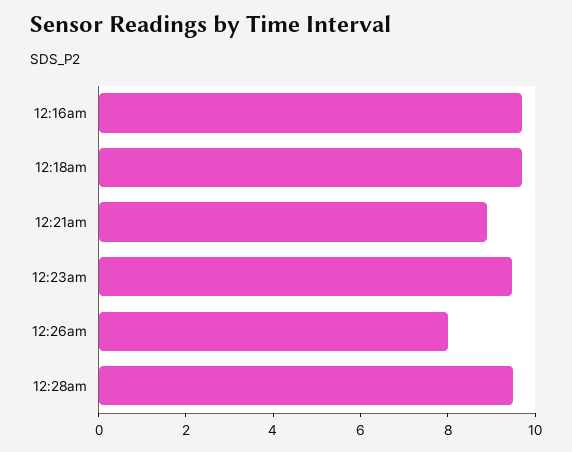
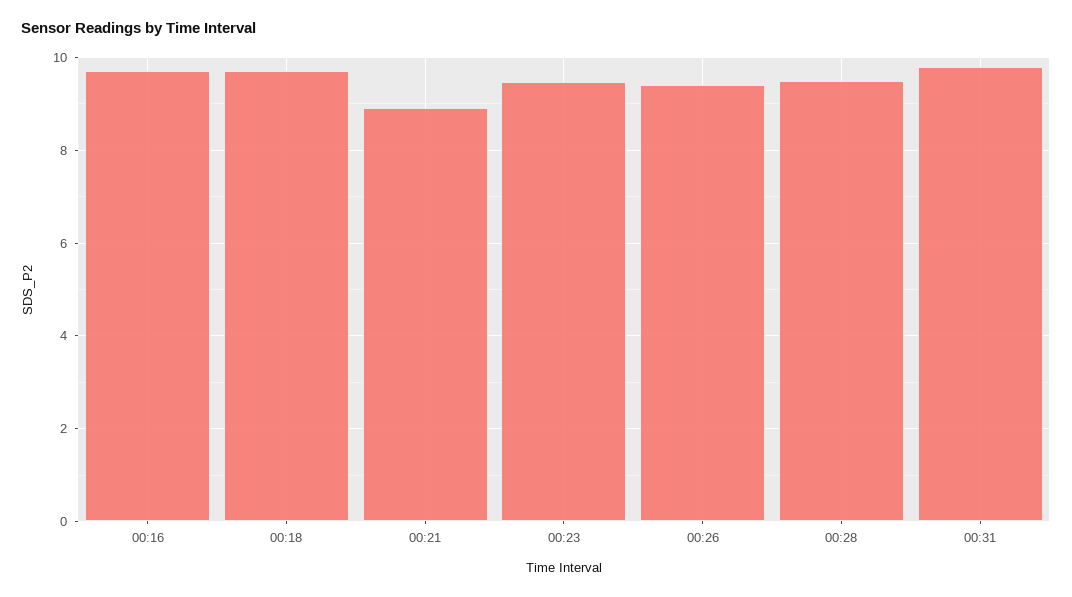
12:26am: 8 -> 9.4
00:31: none -> 9.8

